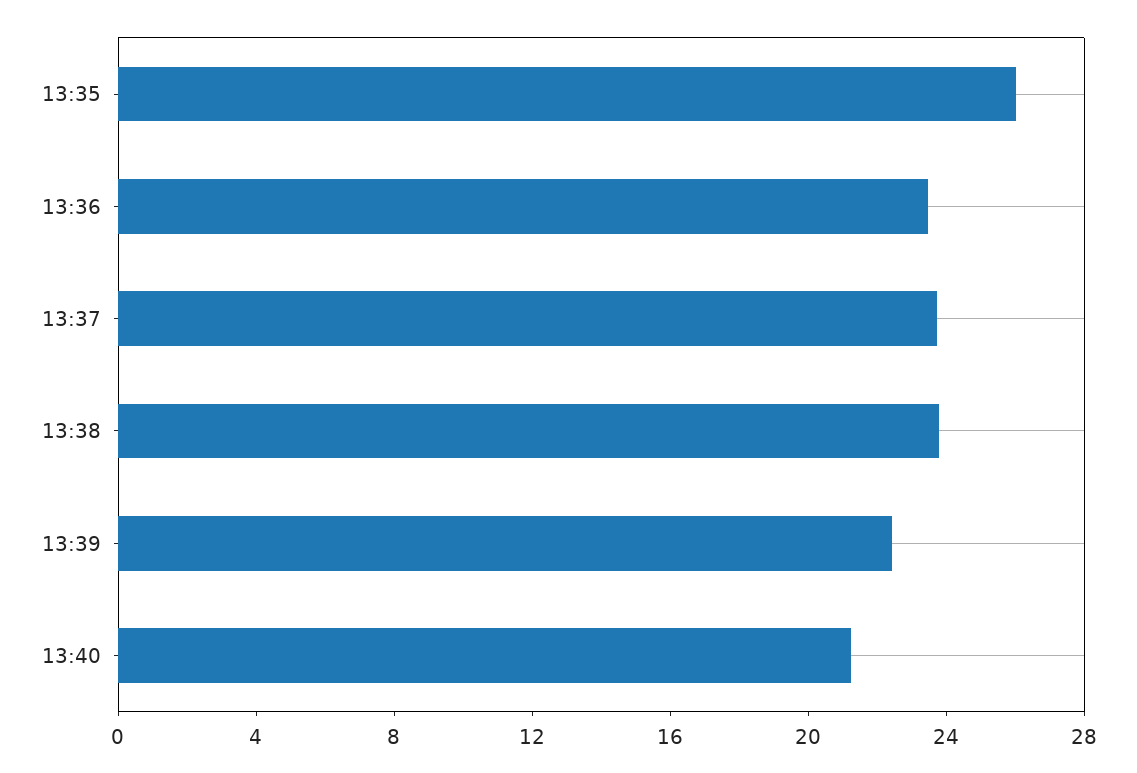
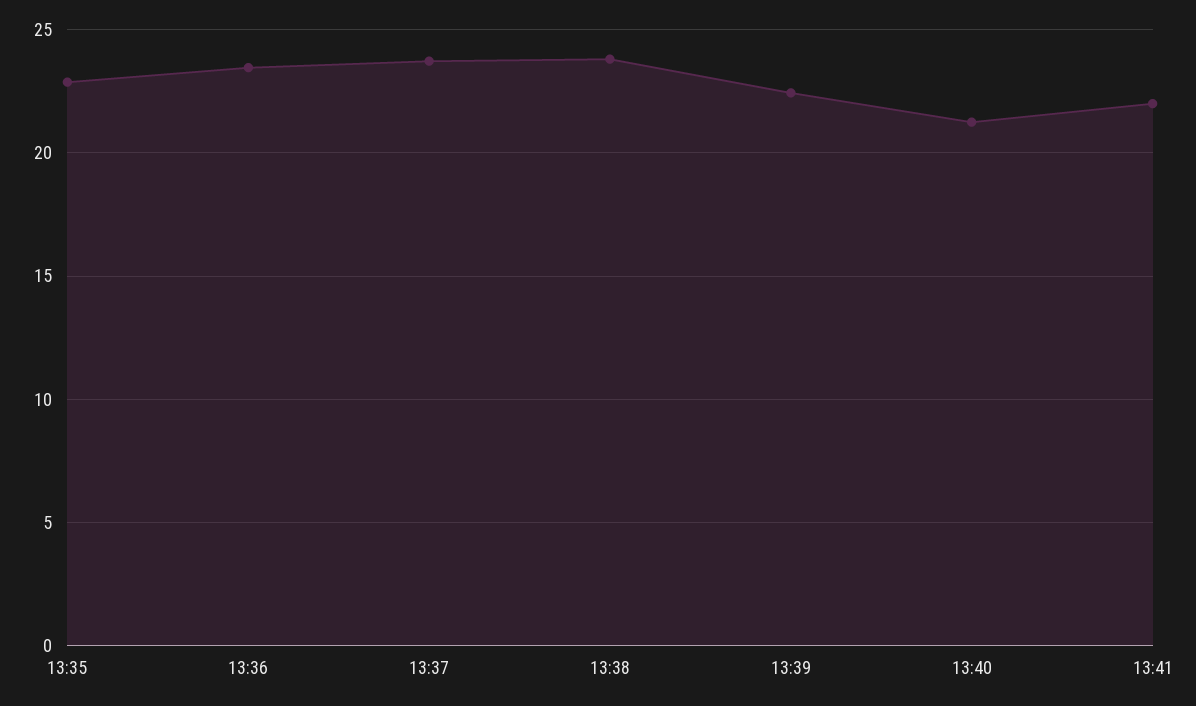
13:35: 26 -> 23
13:41: none -> 22

